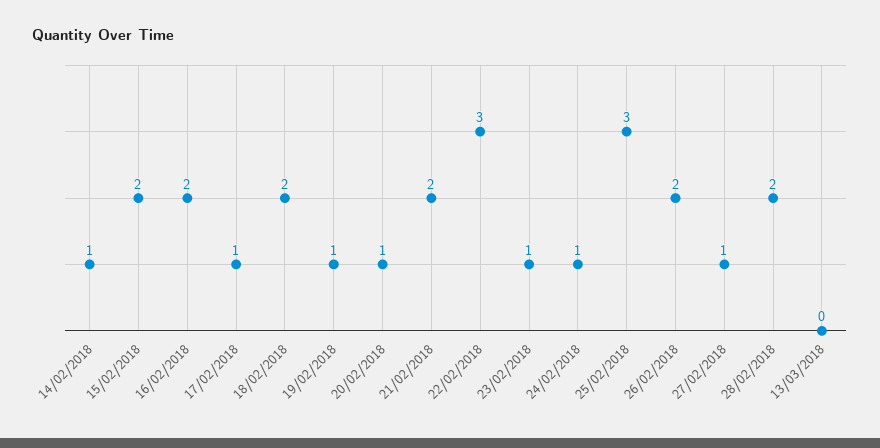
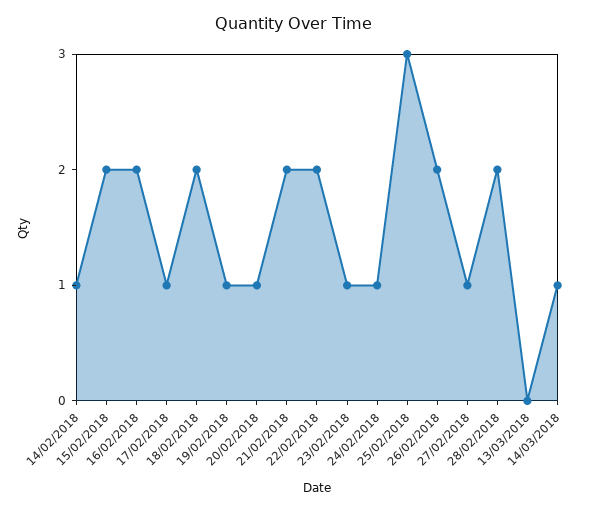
22/02/2018: 3 -> 2
14/03/2018: none -> 1

